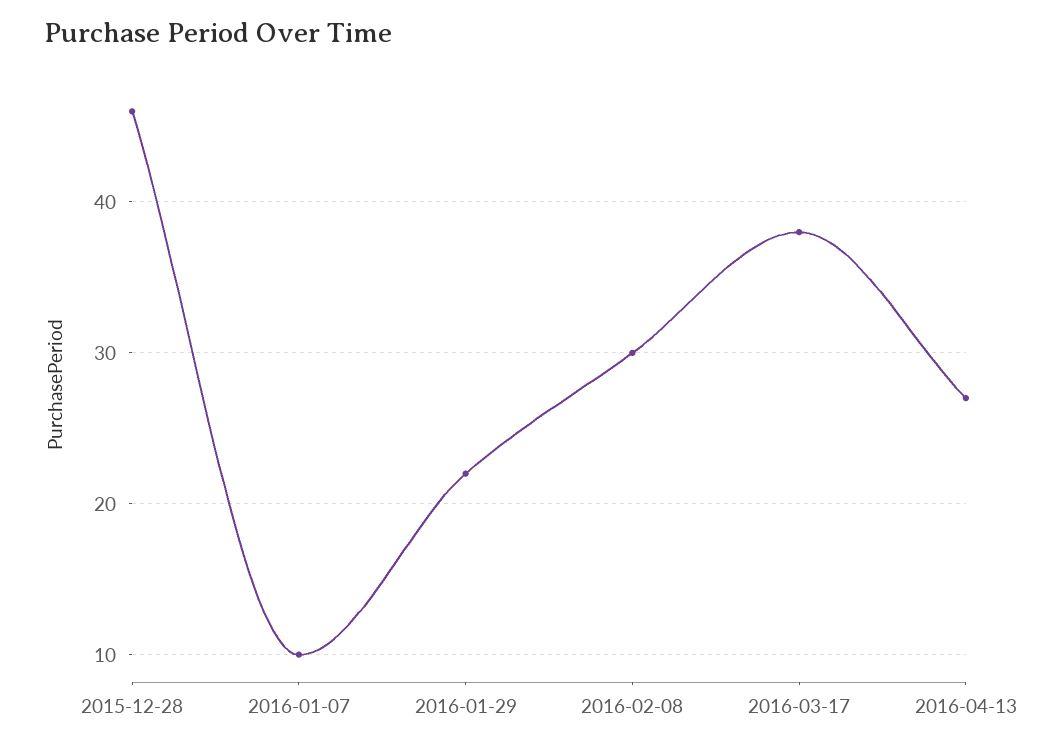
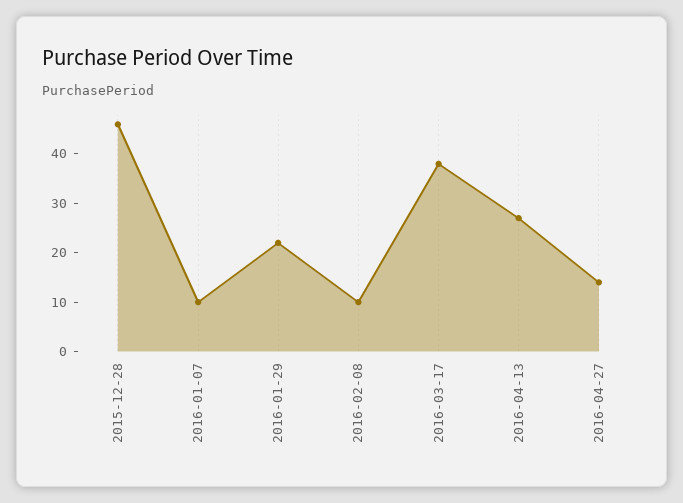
2016-02-08: 30 -> 10
2016-04-27: none -> 15

